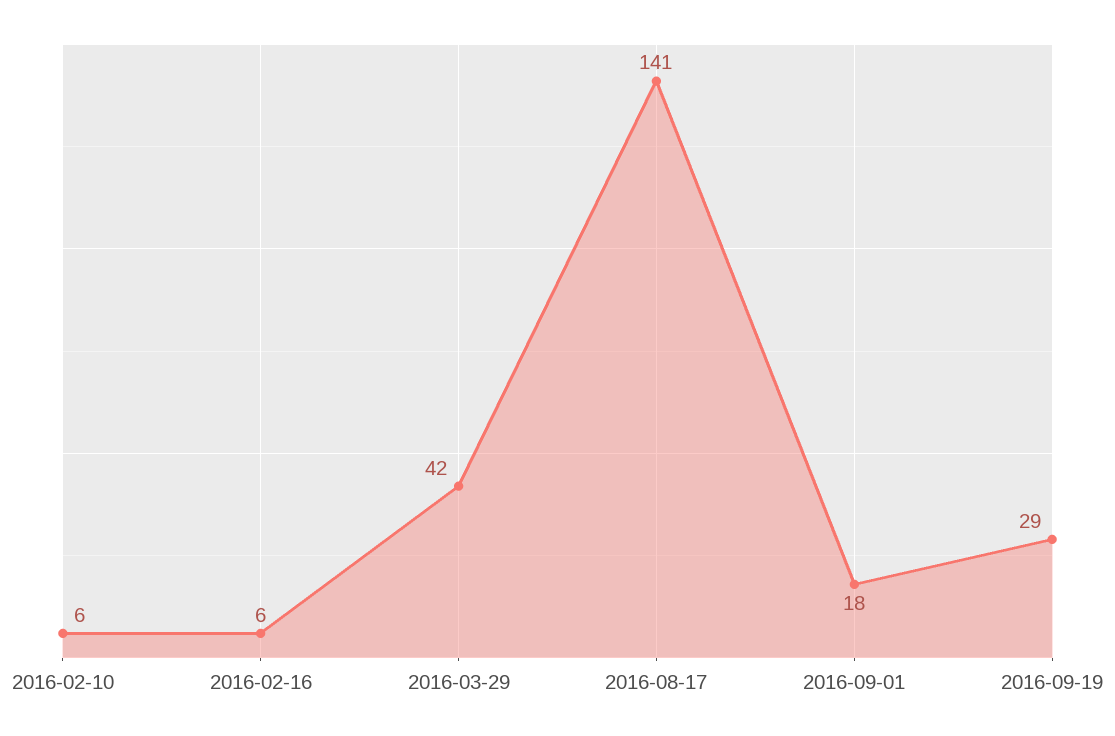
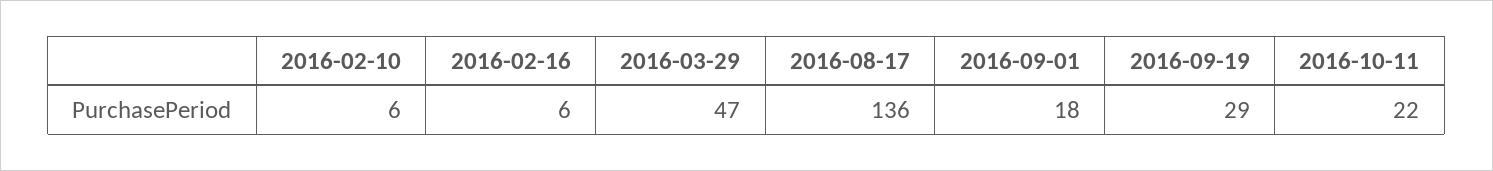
2016-03-29: 42 -> 47
2016-08-17: 141 -> 136
2016-10-11: none -> 22

